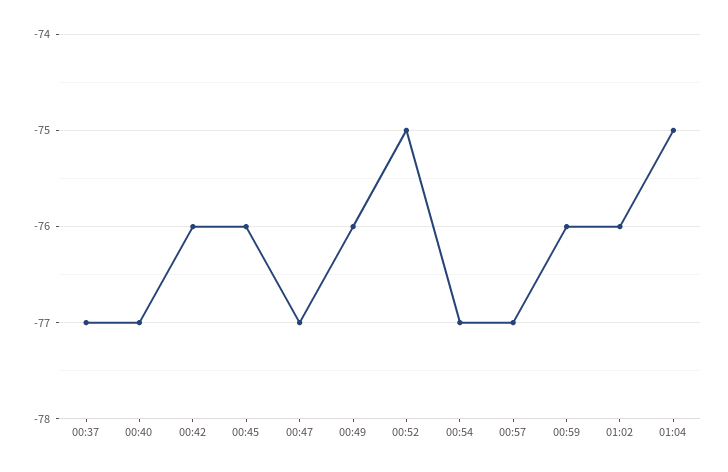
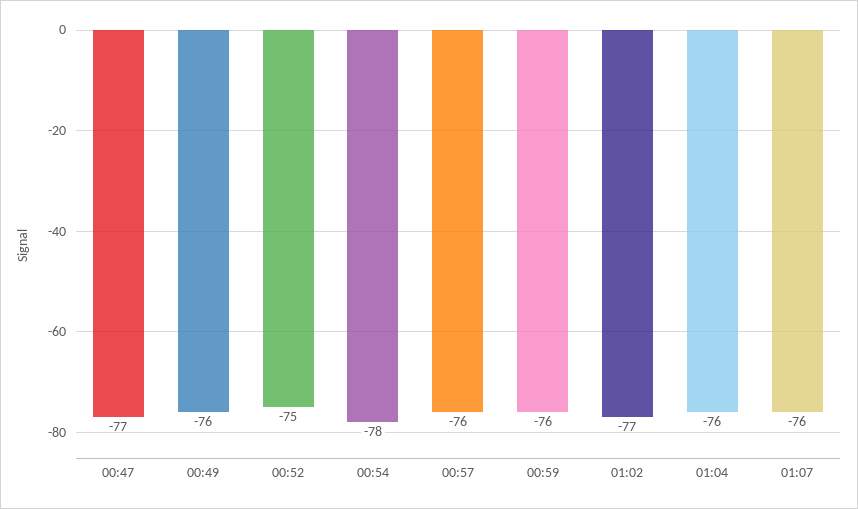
00:37: -77 -> none
00:40: -77 -> none
00:42: -76 -> none
00:45: -76 -> none
00:54: -77 -> -78
00:57: -77 -> -76
01:02: -76 -> -77
01:04: -75 -> -76
01:07: none -> -76

